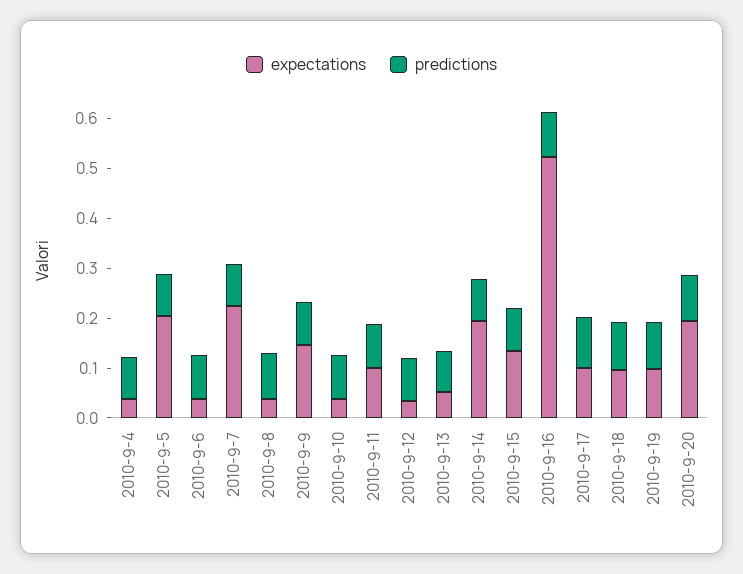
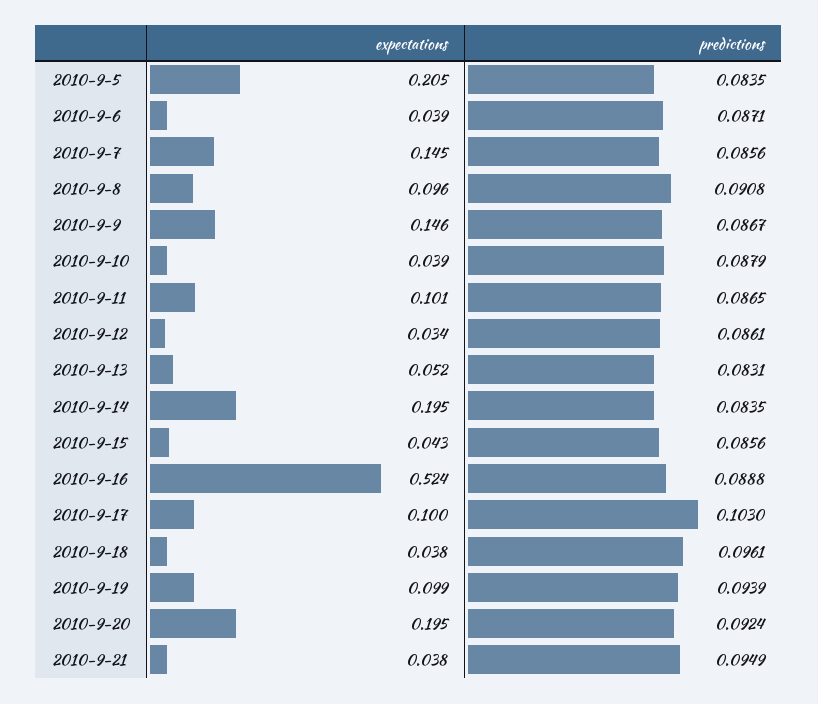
expectations, 2010-9-4: 0.04 -> none
predictions, 2010-9-4: 0.08 -> none
expectations, 2010-9-7: 0.22 -> 0.145
expectations, 2010-9-8: 0.04 -> 0.096
expectations, 2010-9-15: 0.14 -> 0.043
expectations, 2010-9-18: 0.1 -> 0.038
expectations, 2010-9-21: none -> 0.038
predictions, 2010-9-21: none -> 0.0949

